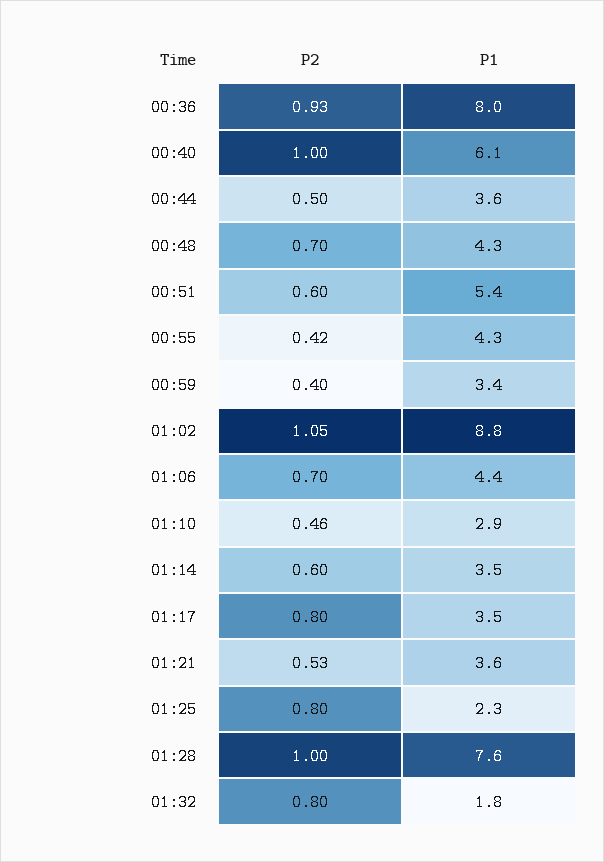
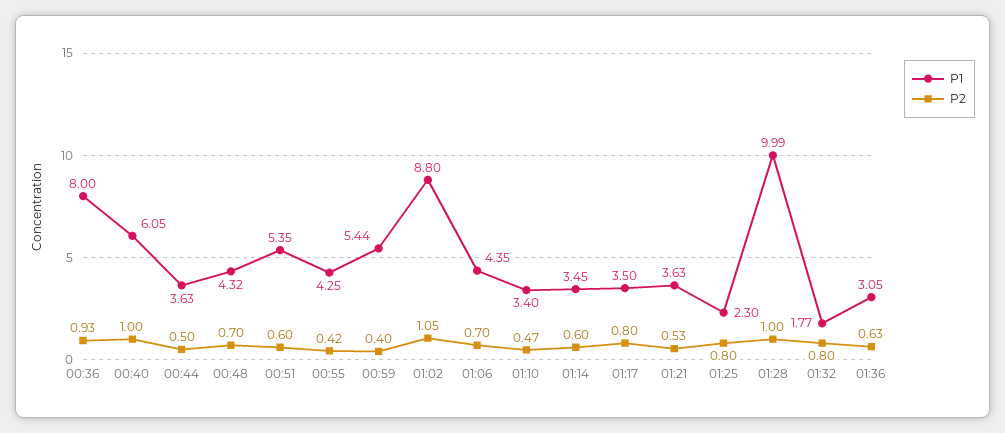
P1, 00:59: 3.4 -> 5.44
P2, 01:10: 0.46 -> 0.47
P1, 01:10: 2.9 -> 3.4
P1, 01:28: 7.6 -> 9.99
P1, 01:36: none -> 3.05
P2, 01:36: none -> 0.63

